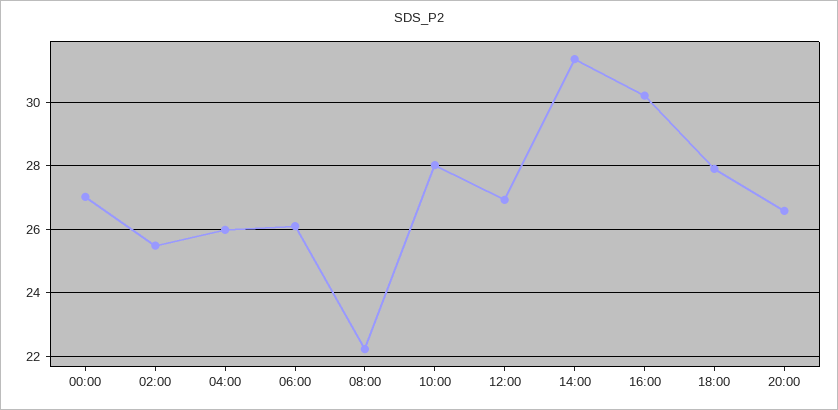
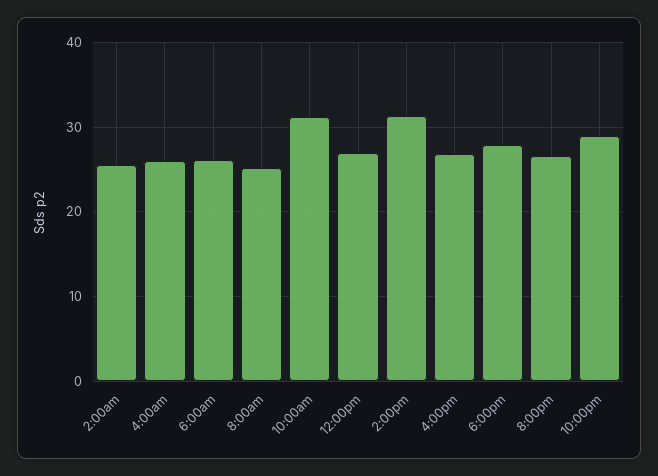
00:00: 27 -> none
08:00: 22.2 -> 25
10:00: 28 -> 31
16:00: 30.2 -> 27
10:00pm: none -> 29

